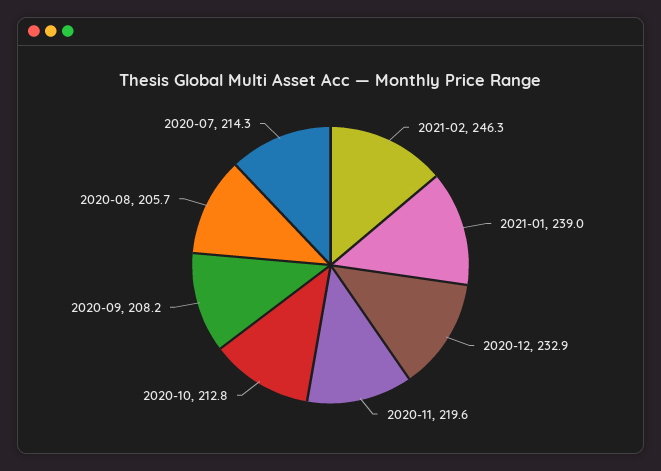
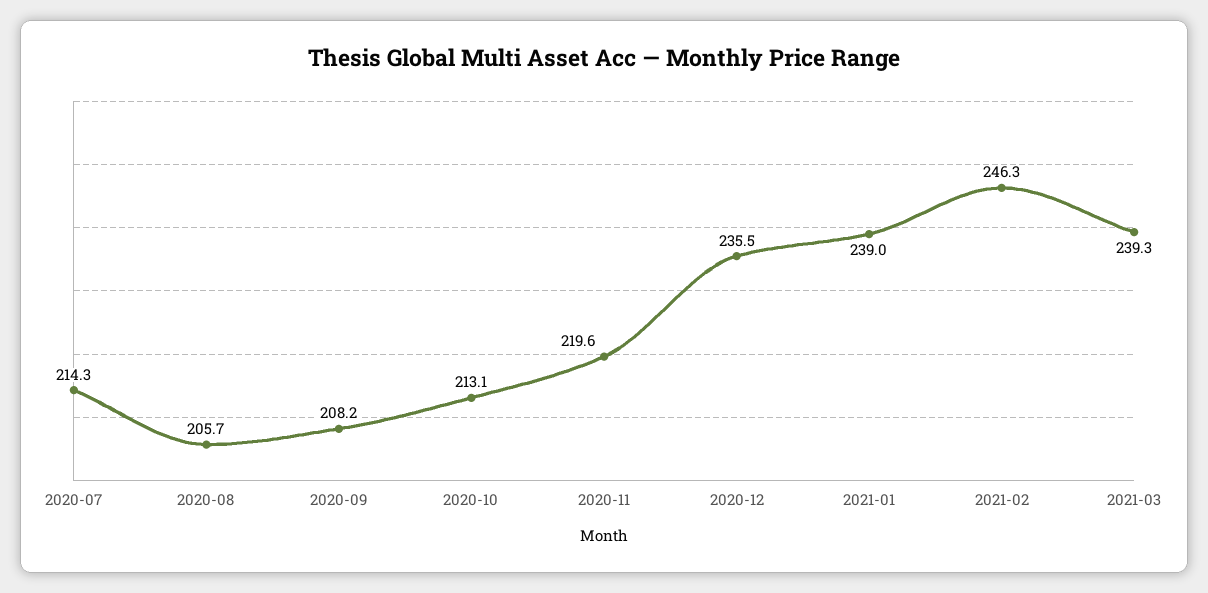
2020-12: 232.9 -> 235.5
2020-10: 212.8 -> 213.1
2021-03: none -> 239.3

